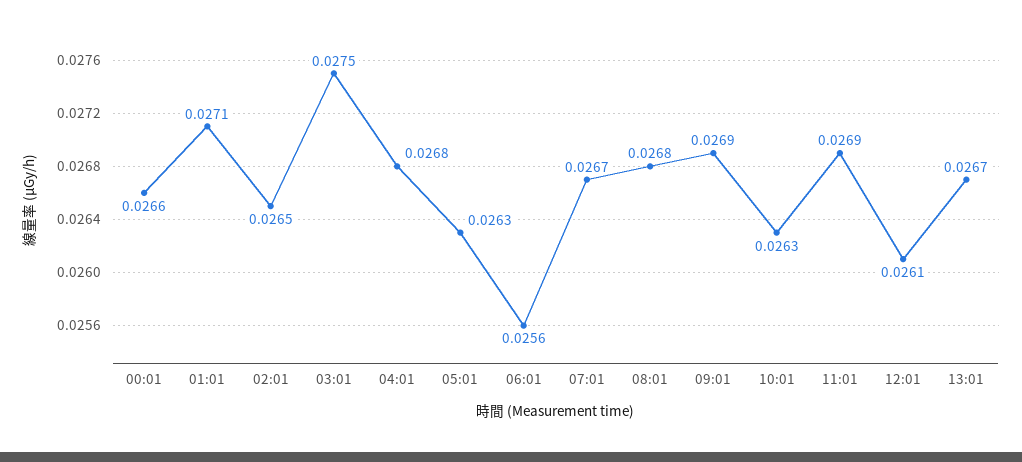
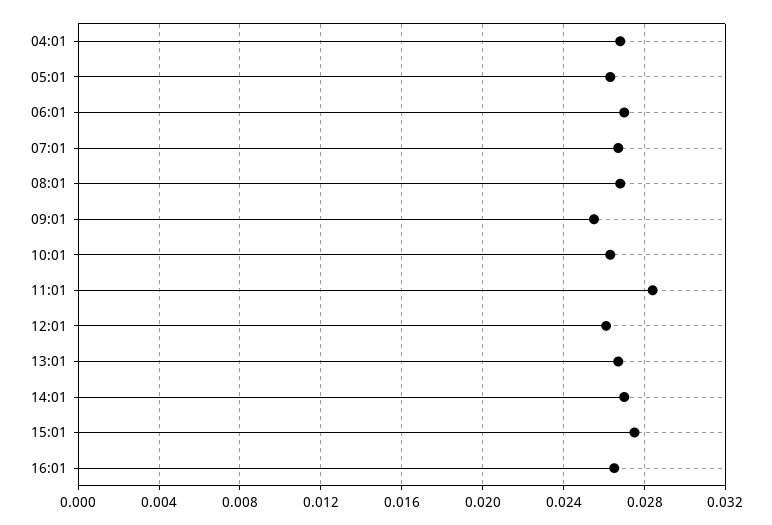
00:01: 0.0266 -> none
01:01: 0.0271 -> none
02:01: 0.0265 -> none
03:01: 0.0275 -> none
06:01: 0.0256 -> 0.027
09:01: 0.0269 -> 0.0255
11:01: 0.0269 -> 0.0285
14:01: none -> 0.027
15:01: none -> 0.0275
16:01: none -> 0.0265

